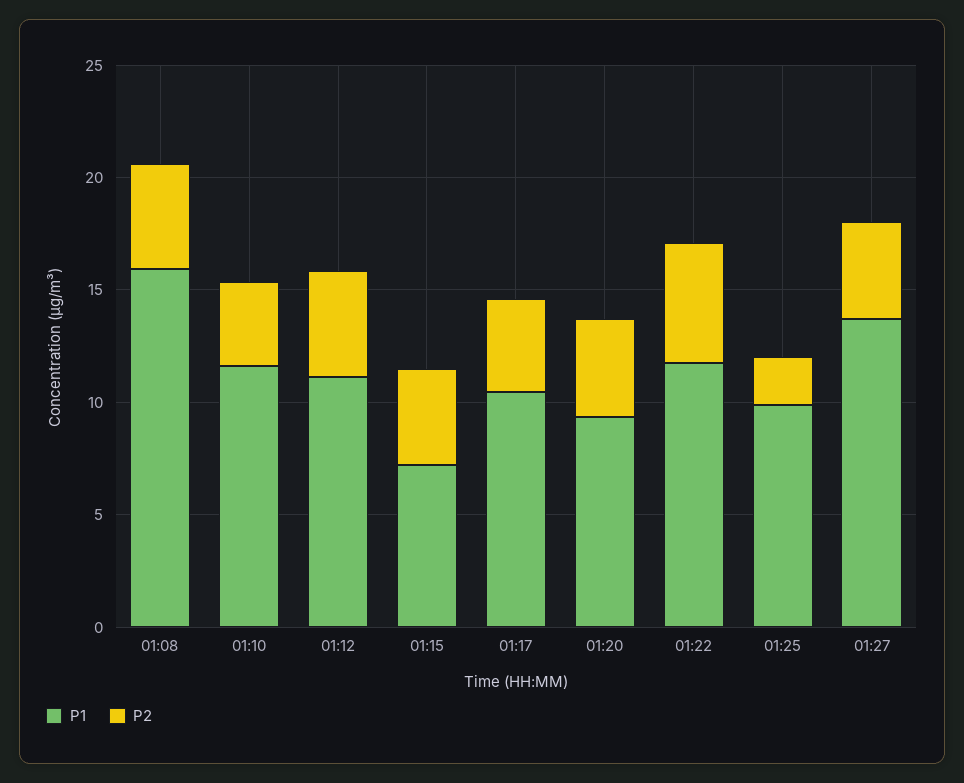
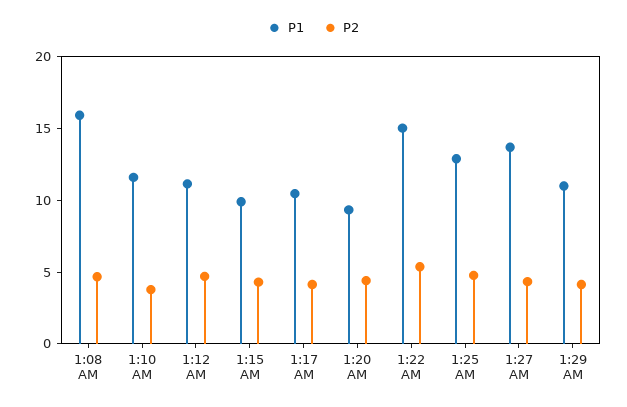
P1, 01:15: 7 -> 10
P1, 01:22: 12 -> 15
P1, 01:25: 10 -> 13
P2, 01:25: 2 -> 5
P1, 1:29 AM: none -> 11
P2, 1:29 AM: none -> 4

